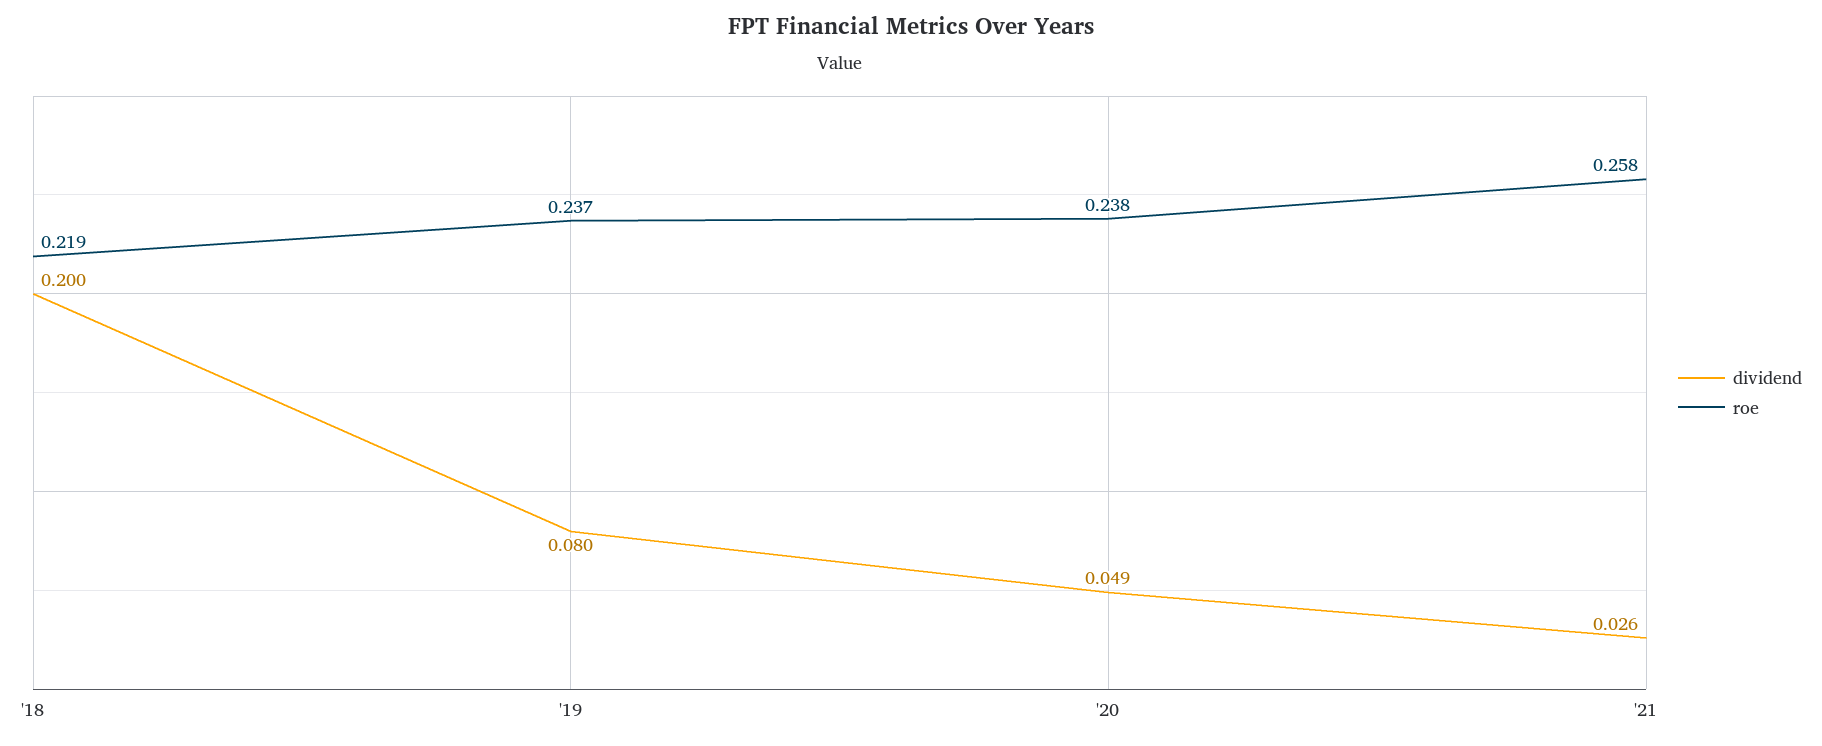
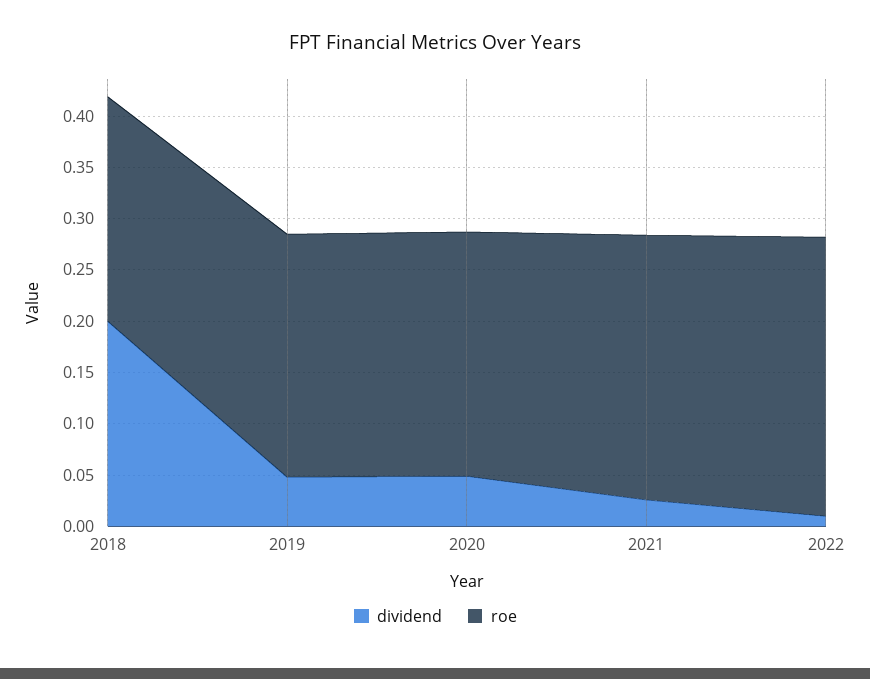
dividend, '19: 0.08 -> 0.05
dividend, 2022: none -> 0.01
roe, 2022: none -> 0.27

